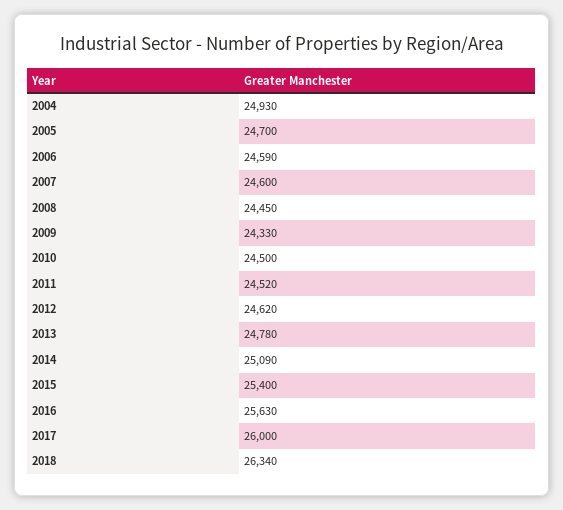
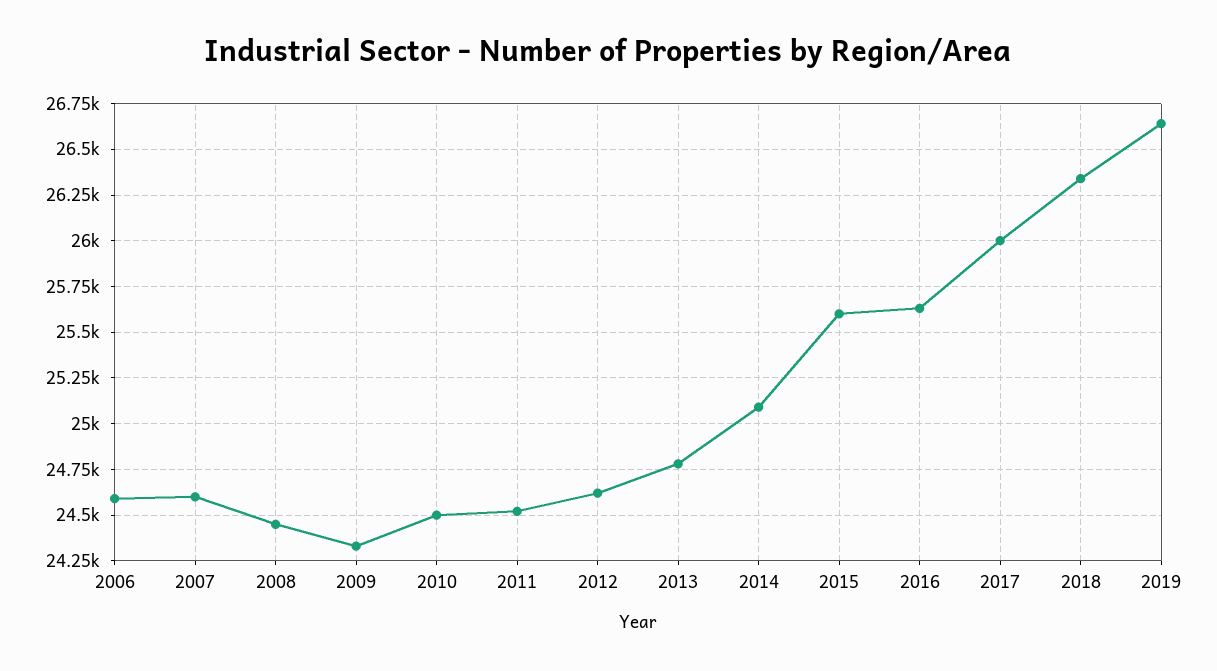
2004: 24930 -> none
2005: 24700 -> none
2015: 25400 -> 25600
2019: none -> 26650

